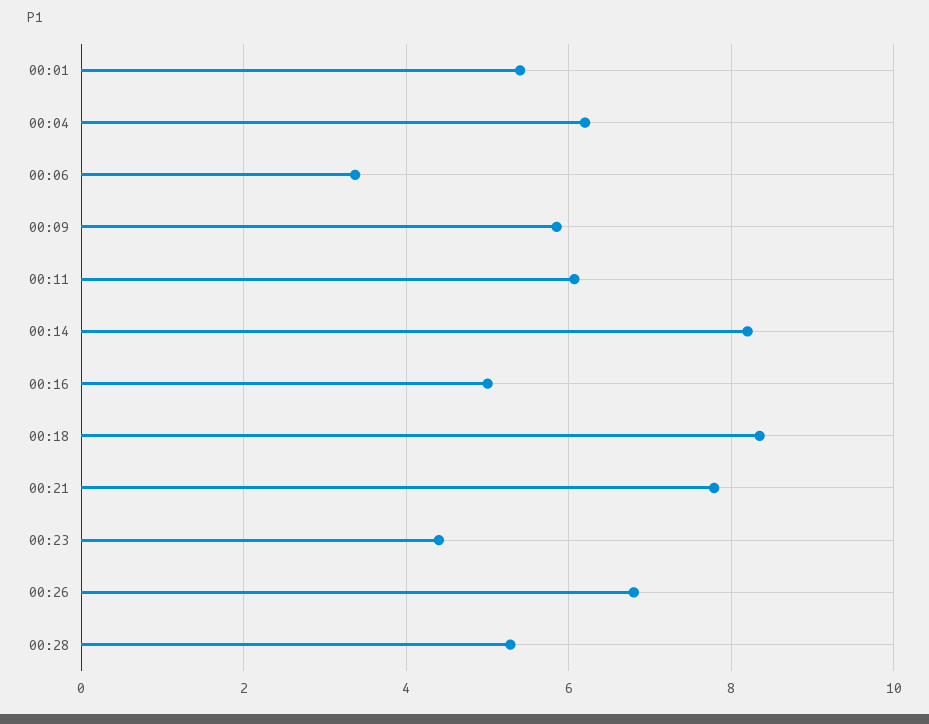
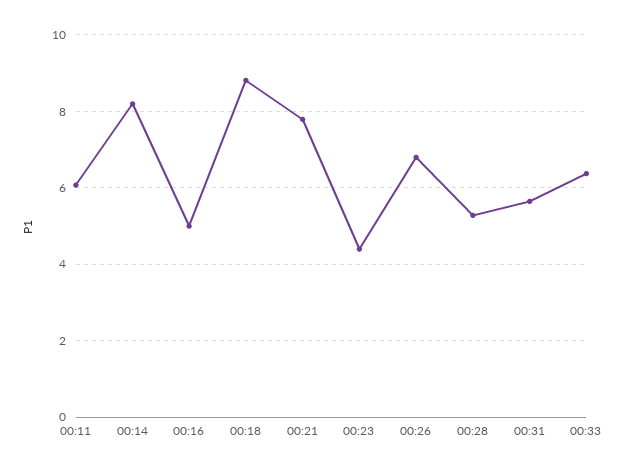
00:01: 5.4 -> none
00:04: 6.2 -> none
00:06: 3.4 -> none
00:09: 5.8 -> none
00:18: 8.4 -> 8.8
00:31: none -> 5.6
00:33: none -> 6.4

